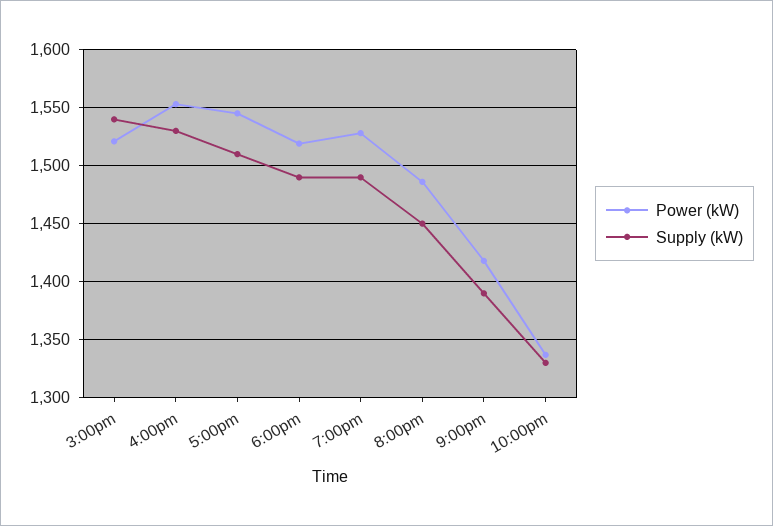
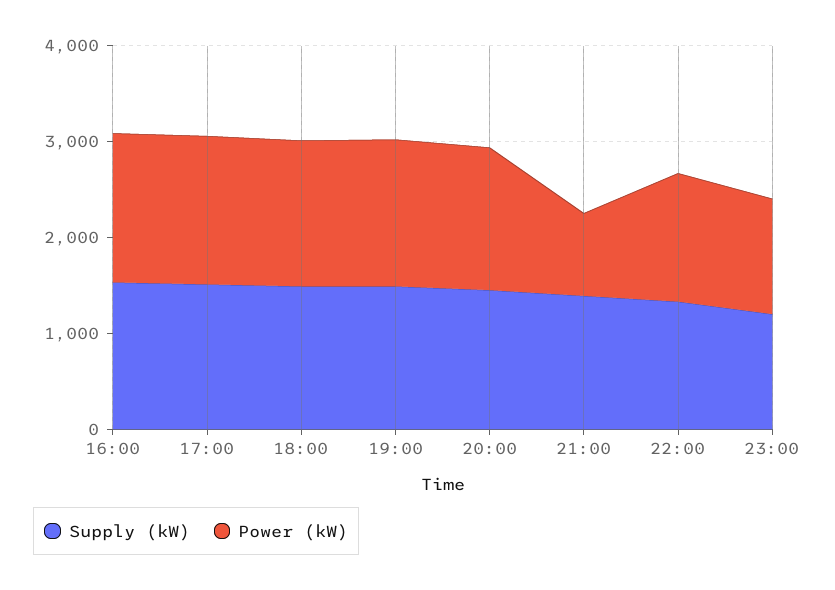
Power (kW), 3:00pm: 1520 -> none
Supply (kW), 3:00pm: 1540 -> none
Power (kW), 9:00pm: 1420 -> 800
Supply (kW), 23:00: none -> 1200
Power (kW), 23:00: none -> 1200

